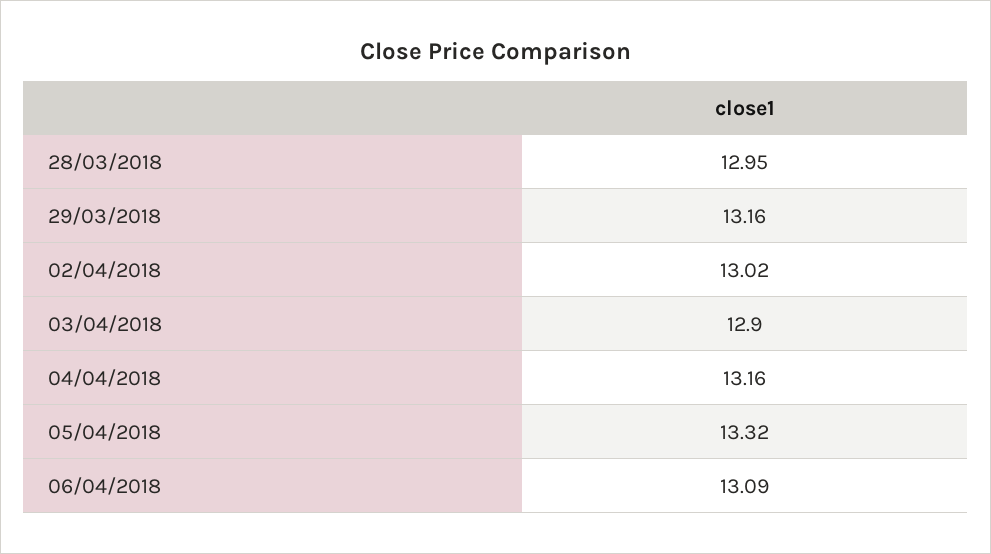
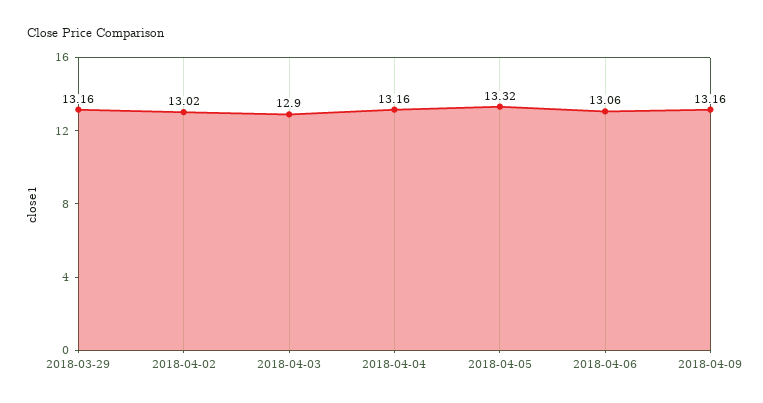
28/03/2018: 12.95 -> none
06/04/2018: 13.09 -> 13.06
2018-04-09: none -> 13.16

